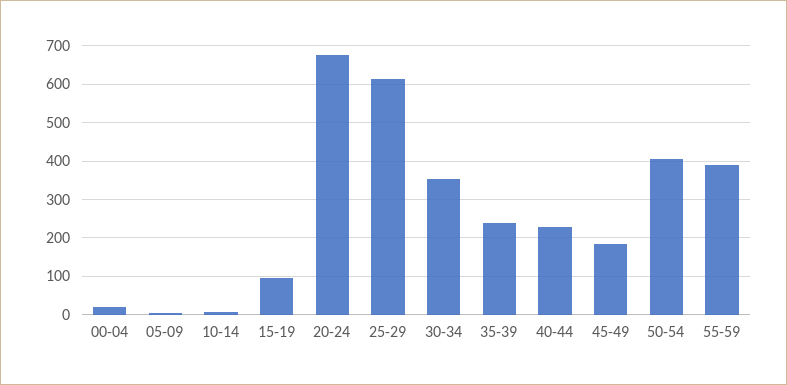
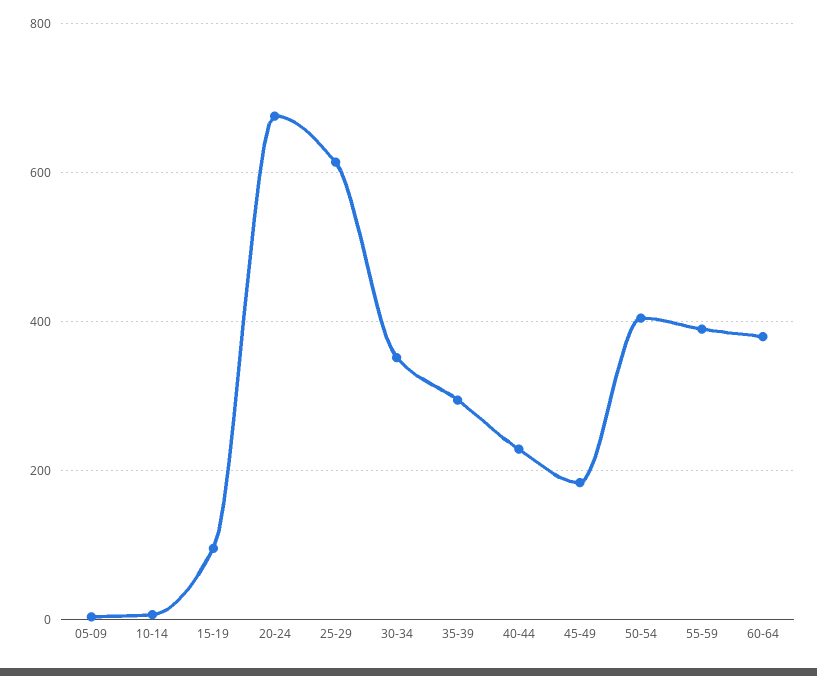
00-04: 20 -> none
35-39: 240 -> 300
60-64: none -> 380

